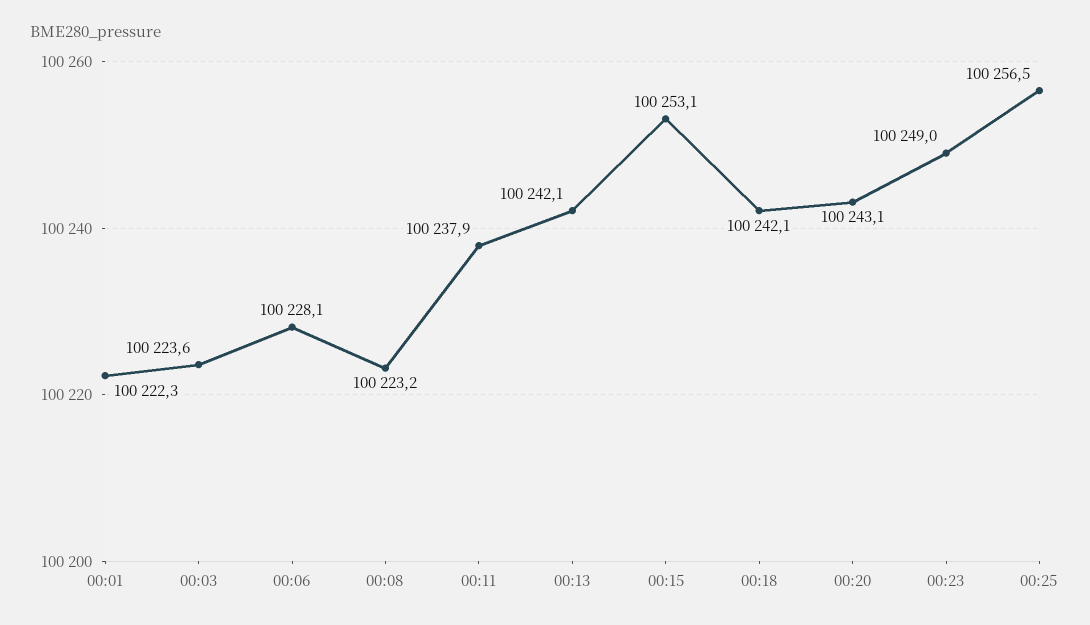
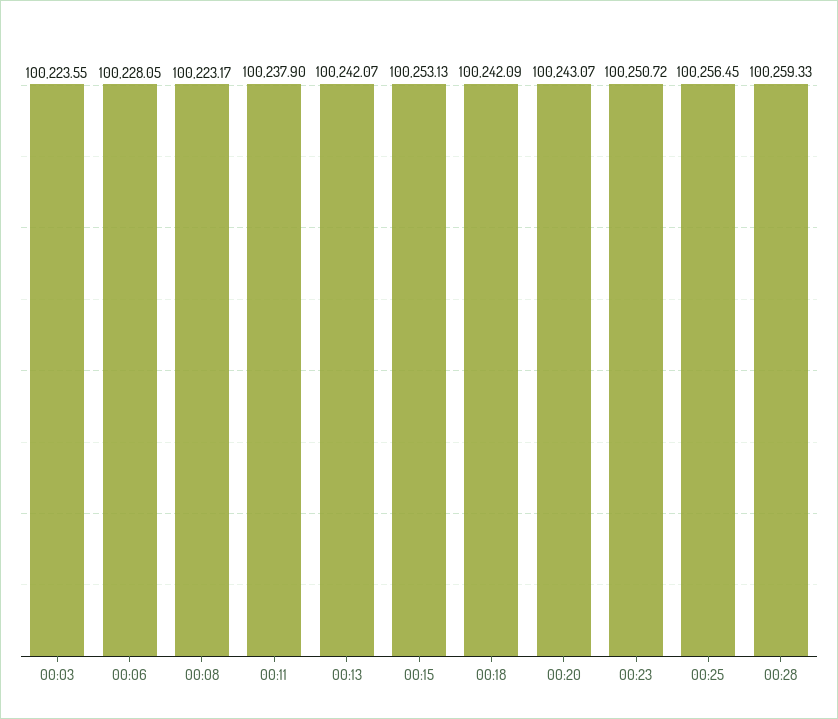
00:01: 100222.3 -> none
00:23: 100249 -> 100250.72
00:28: none -> 100259.33

